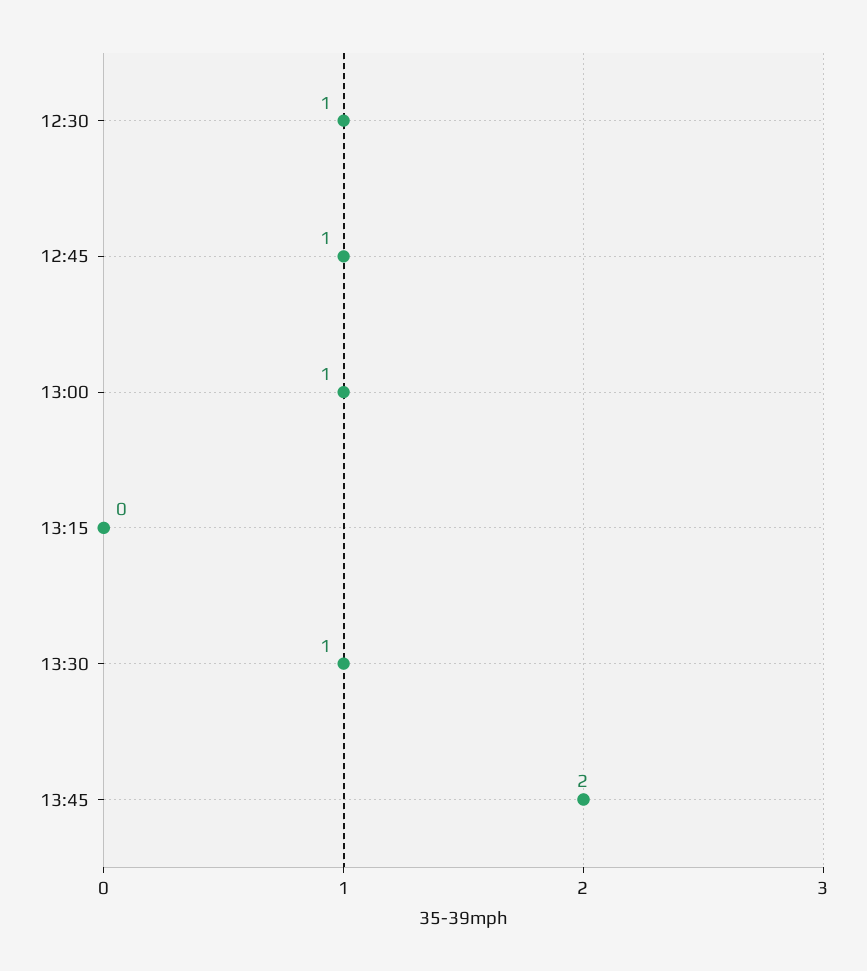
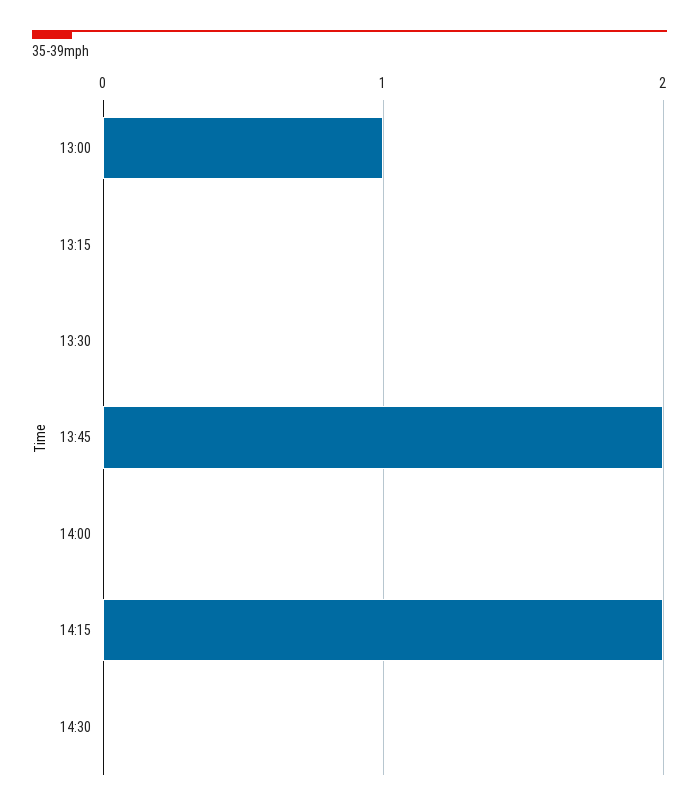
12:30: 1 -> none
12:45: 1 -> none
13:30: 1 -> 0
14:00: none -> 0
14:15: none -> 2
14:30: none -> 0

